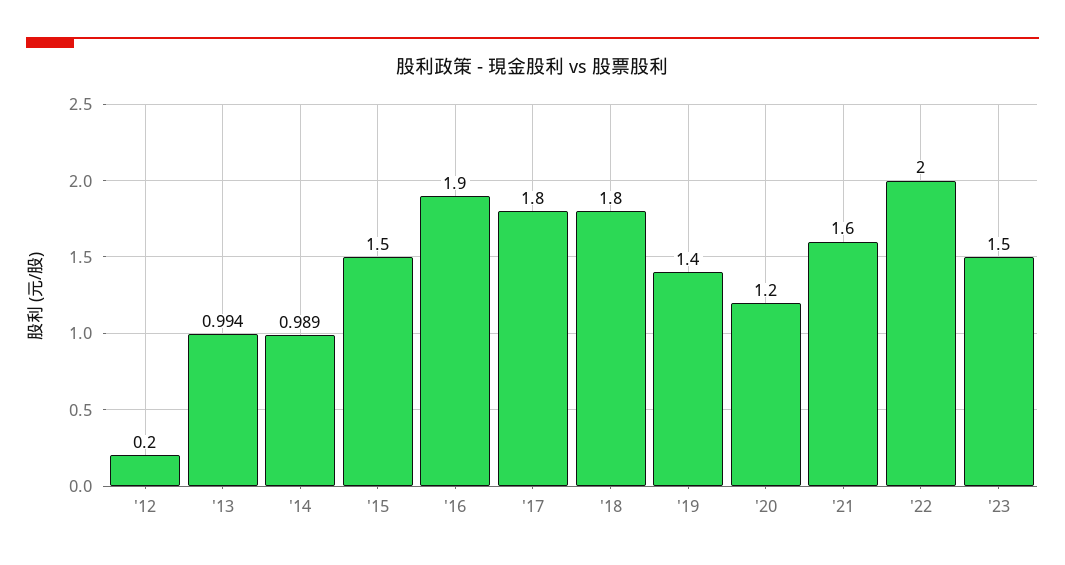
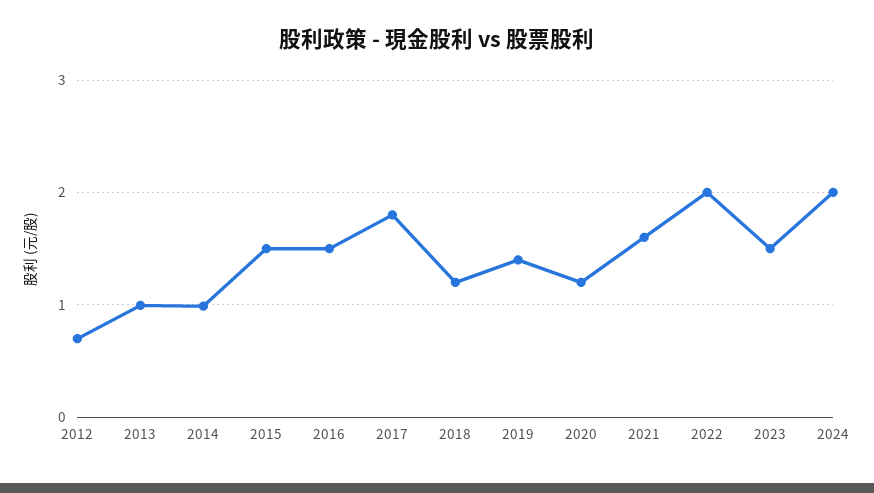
'12: 0.2 -> 0.7
'16: 1.9 -> 1.5
'18: 1.8 -> 1.2
2024: none -> 2

